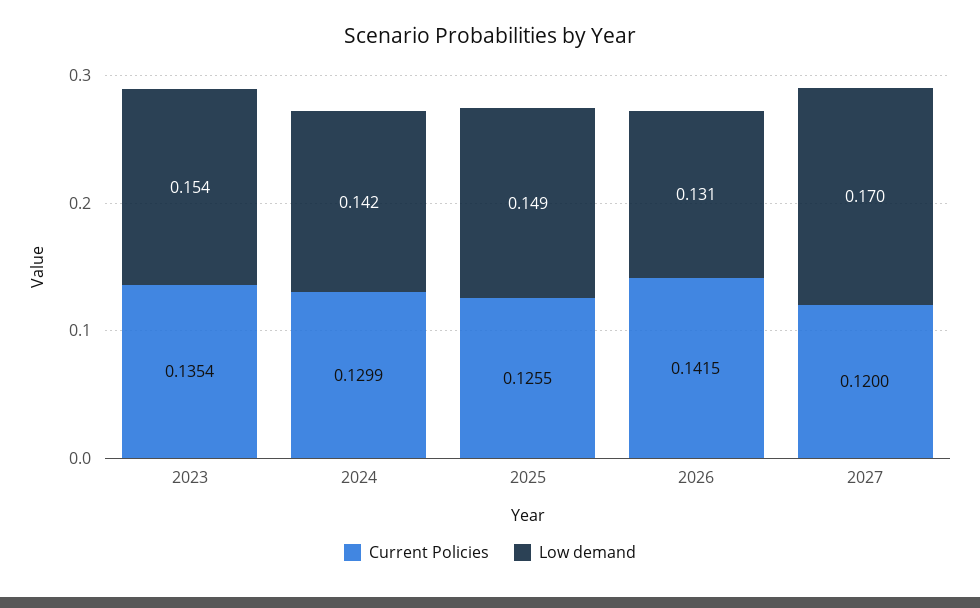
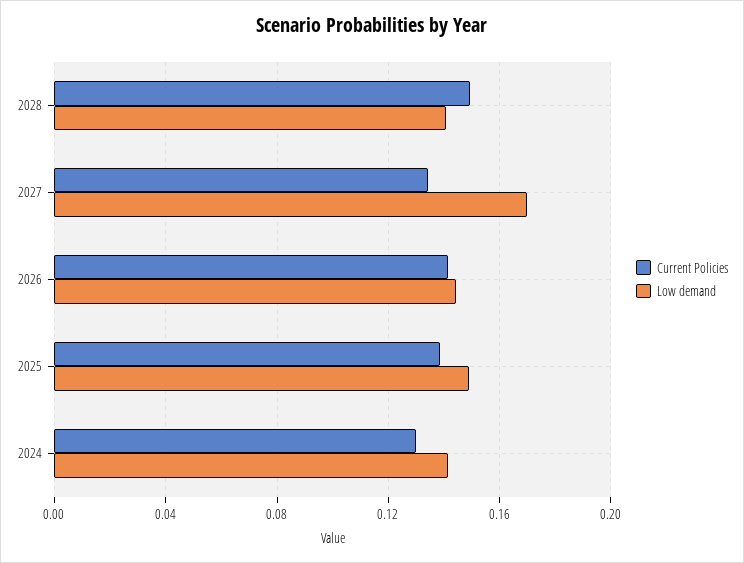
Current Policies, 2023: 0.1354 -> none
Low demand, 2023: 0.154 -> none
Current Policies, 2025: 0.1255 -> 0.14
Low demand, 2026: 0.131 -> 0.145
Current Policies, 2027: 0.12 -> 0.135
Current Policies, 2028: none -> 0.15
Low demand, 2028: none -> 0.14

